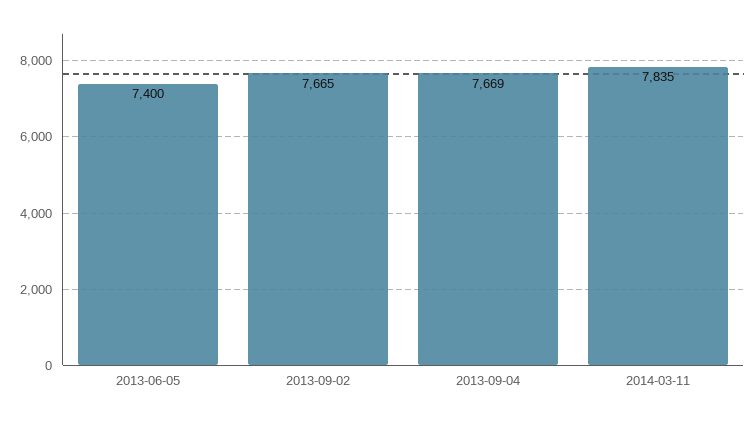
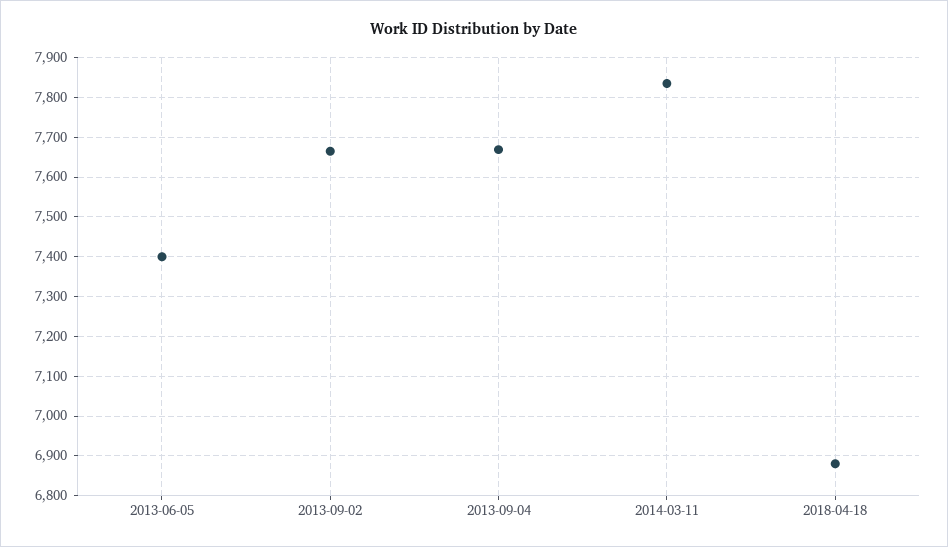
2018-04-18: none -> 6880

